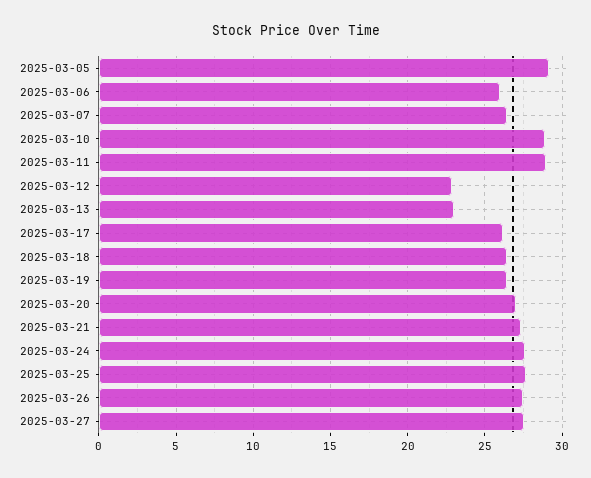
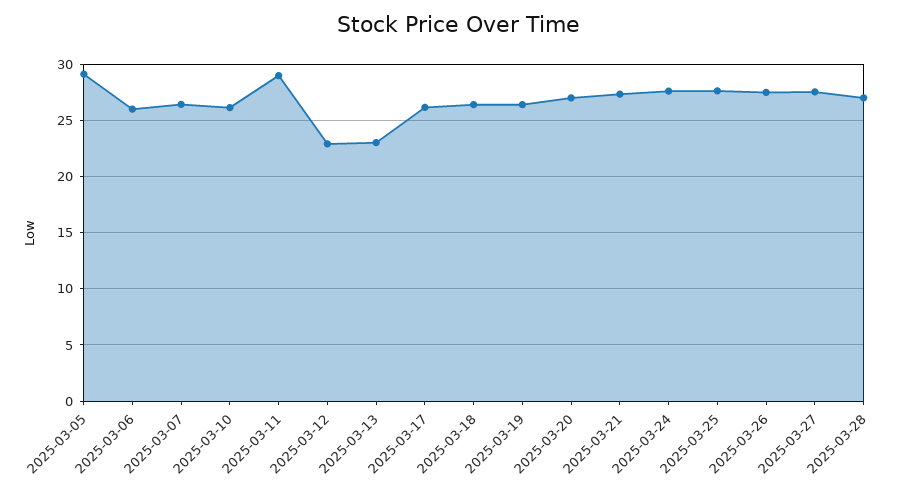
2025-03-10: 29 -> 26
2025-03-28: none -> 27

